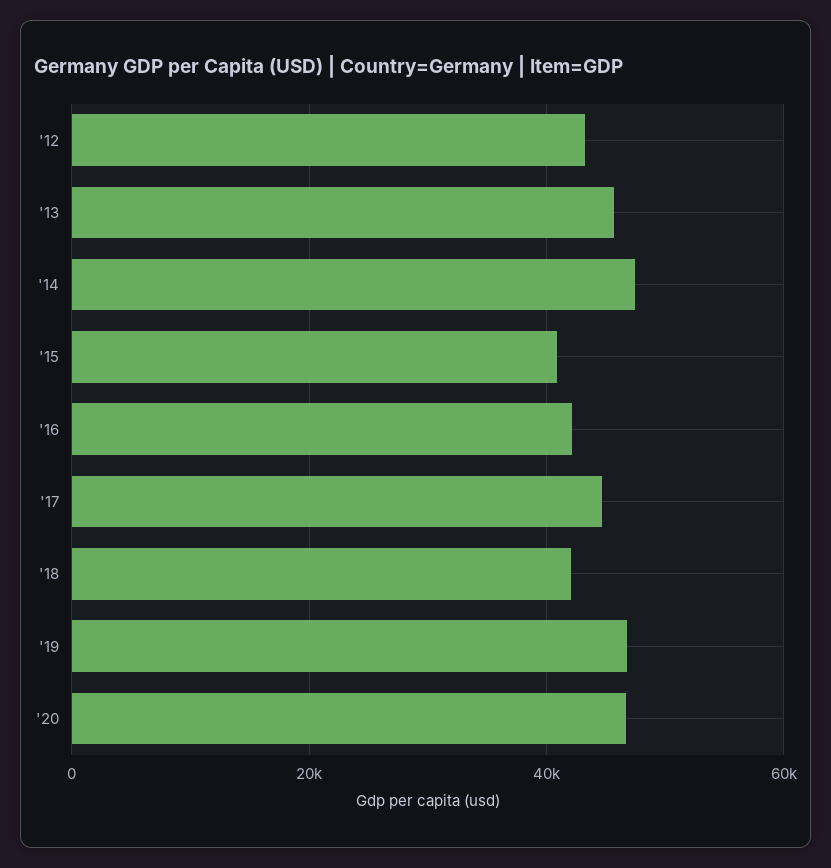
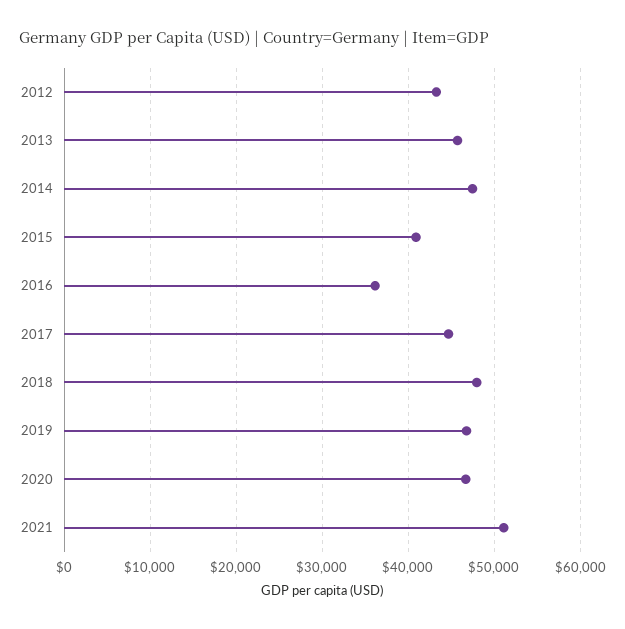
'16: 42000 -> 36000
'18: 42000 -> 48000
2021: none -> 51000

